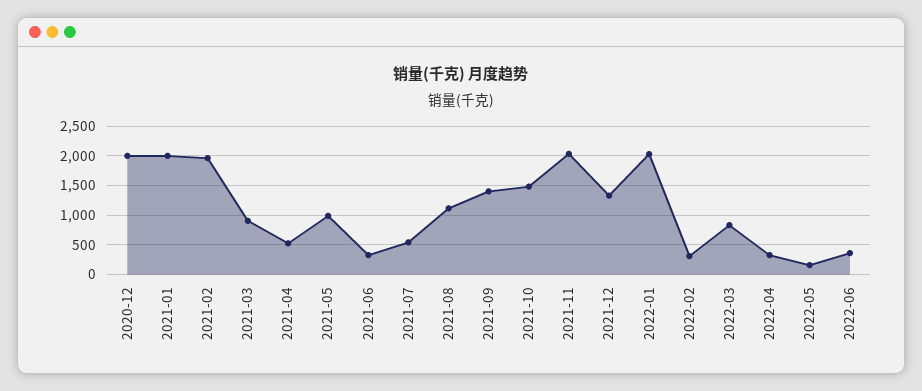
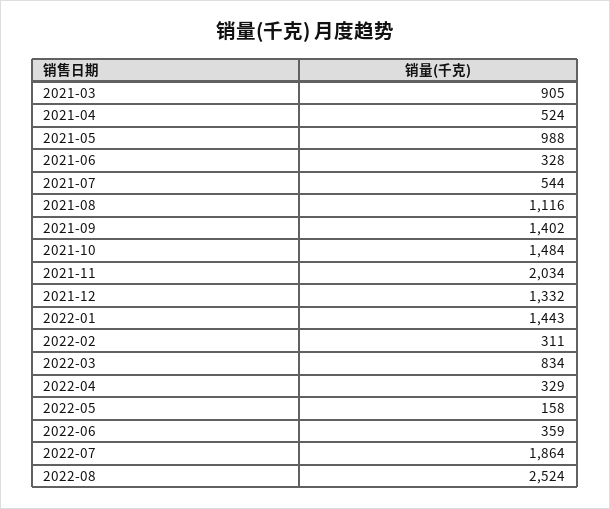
2020-12: 2000 -> none
2021-01: 2000 -> none
2021-02: 2000 -> none
2022-01: 2000 -> 1443
2022-07: none -> 1864
2022-08: none -> 2524

